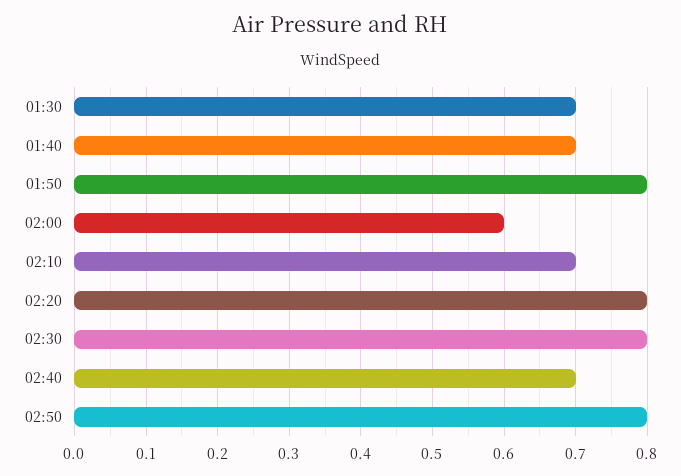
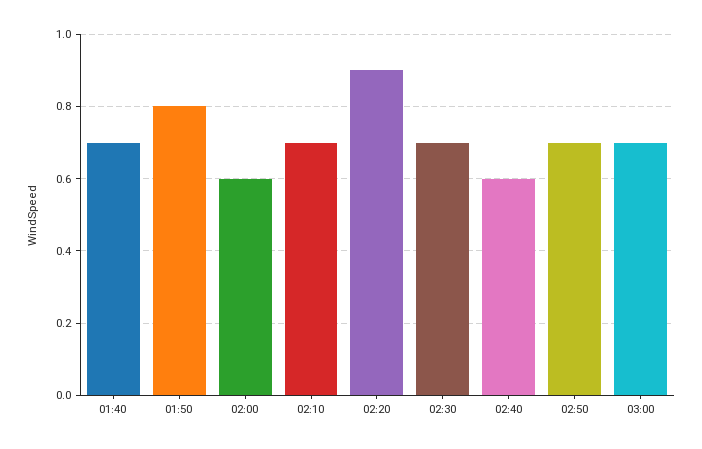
01:30: 0.7 -> none
02:20: 0.8 -> 0.9
02:30: 0.8 -> 0.7
02:40: 0.7 -> 0.6
02:50: 0.8 -> 0.7
03:00: none -> 0.7

